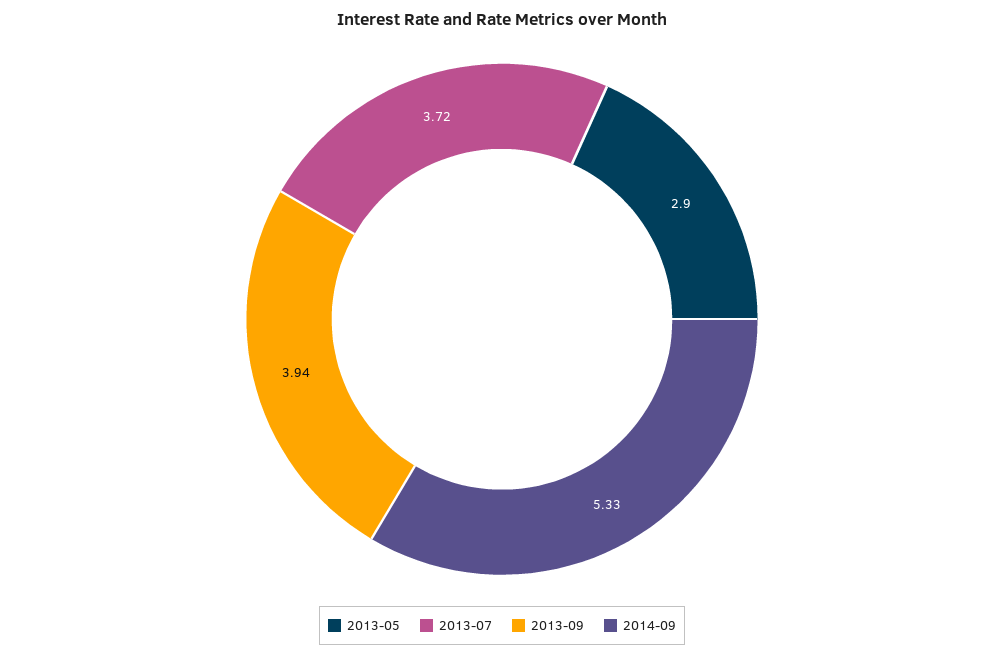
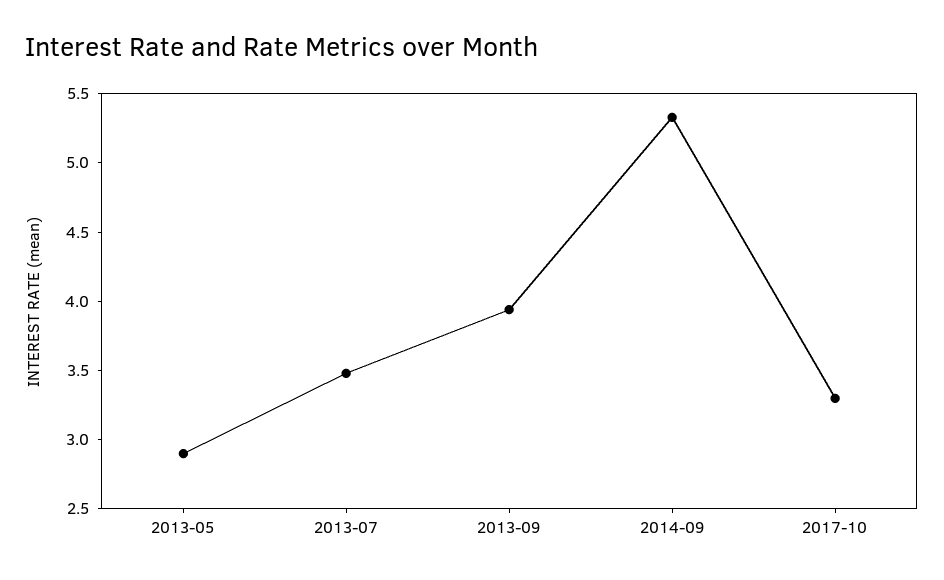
2013-07: 3.72 -> 3.5
2017-10: none -> 3.3

